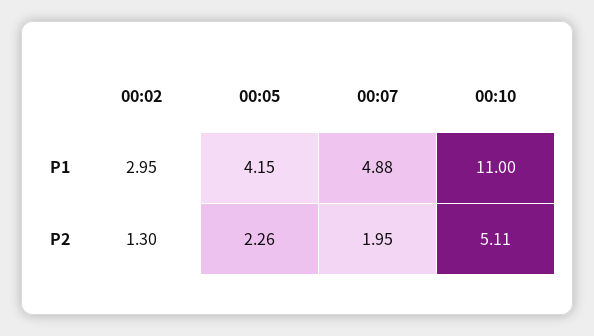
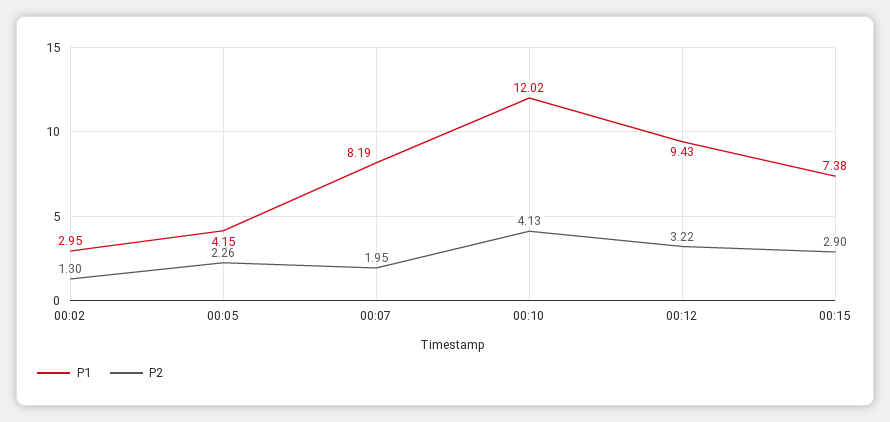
P1, 00:07: 4.88 -> 8.19
P1, 00:10: 11 -> 12.02
P2, 00:10: 5.11 -> 4.13
P1, 00:12: none -> 9.43
P2, 00:12: none -> 3.22
P1, 00:15: none -> 7.38
P2, 00:15: none -> 2.9

